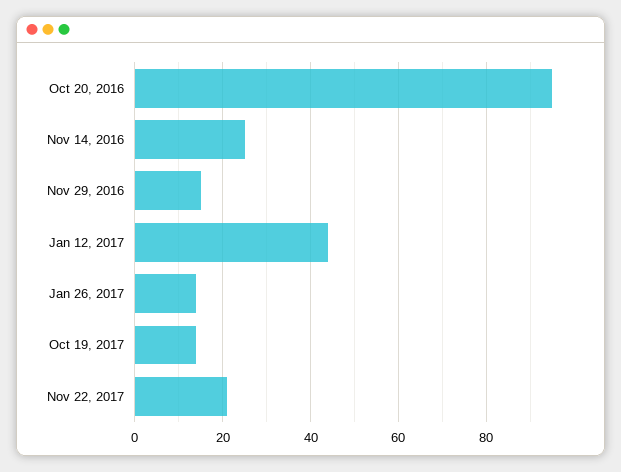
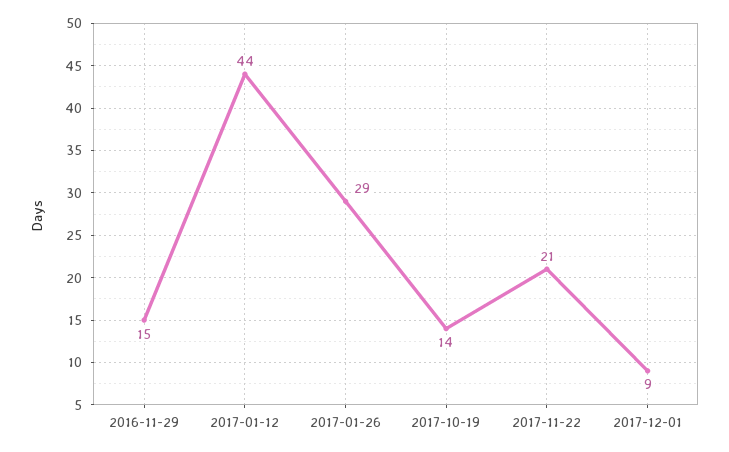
Oct 20, 2016: 95 -> none
Nov 14, 2016: 25 -> none
Jan 26, 2017: 15 -> 29
2017-12-01: none -> 9

